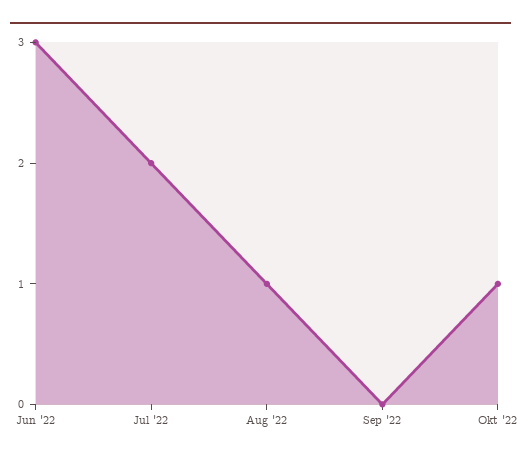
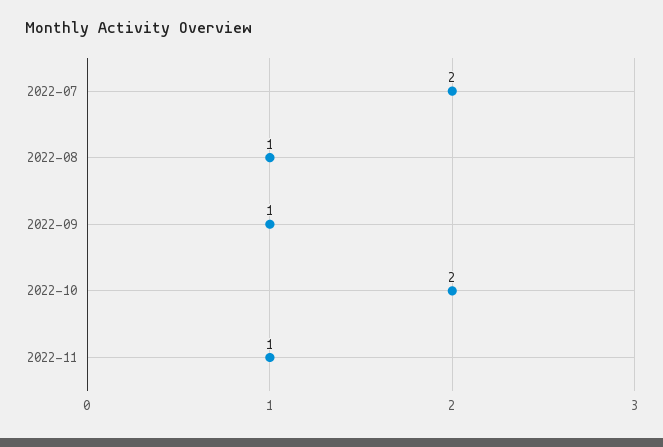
Jun '22: 3 -> none
Sep '22: 0 -> 1
Okt '22: 1 -> 2
2022-11: none -> 1

